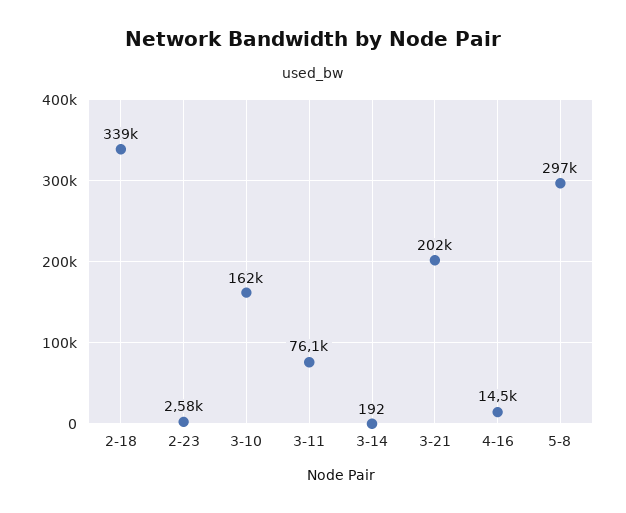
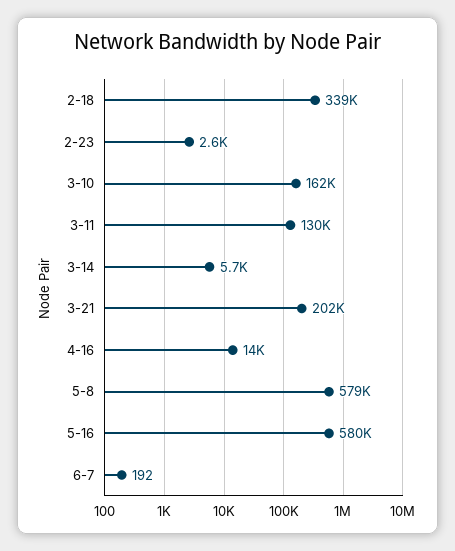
3-11: 76100 -> 130000
3-14: 192 -> 5700
5-8: 297000 -> 579000
5-16: none -> 580000
6-7: none -> 192

